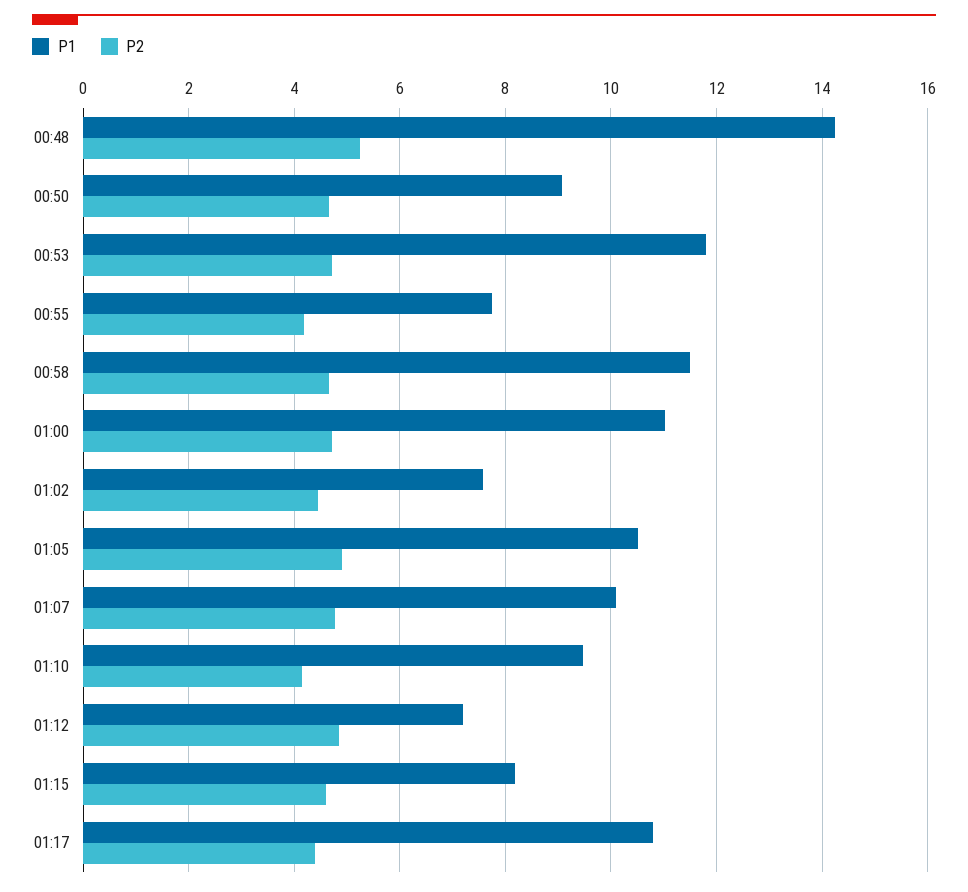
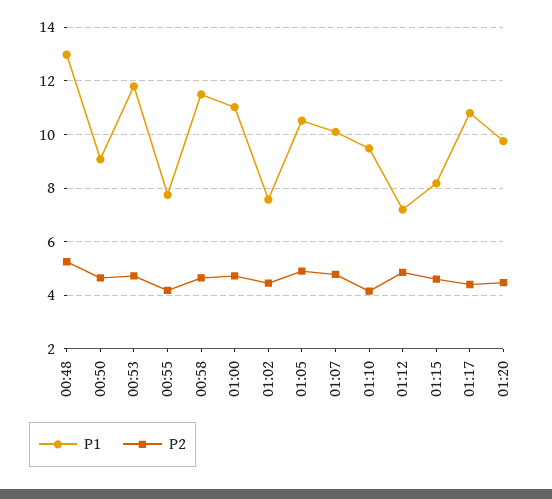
P1, 00:48: 14.2 -> 13
P1, 01:20: none -> 9.75
P2, 01:20: none -> 4.5

